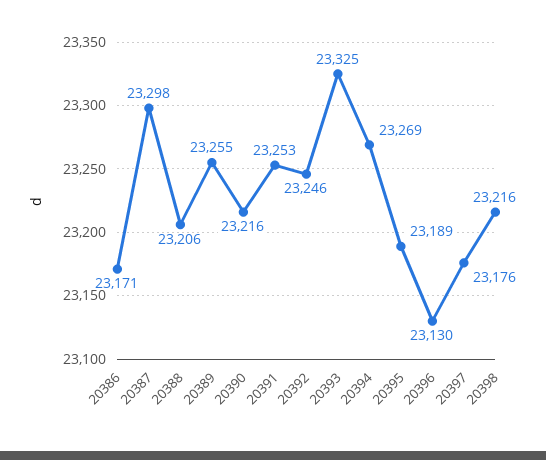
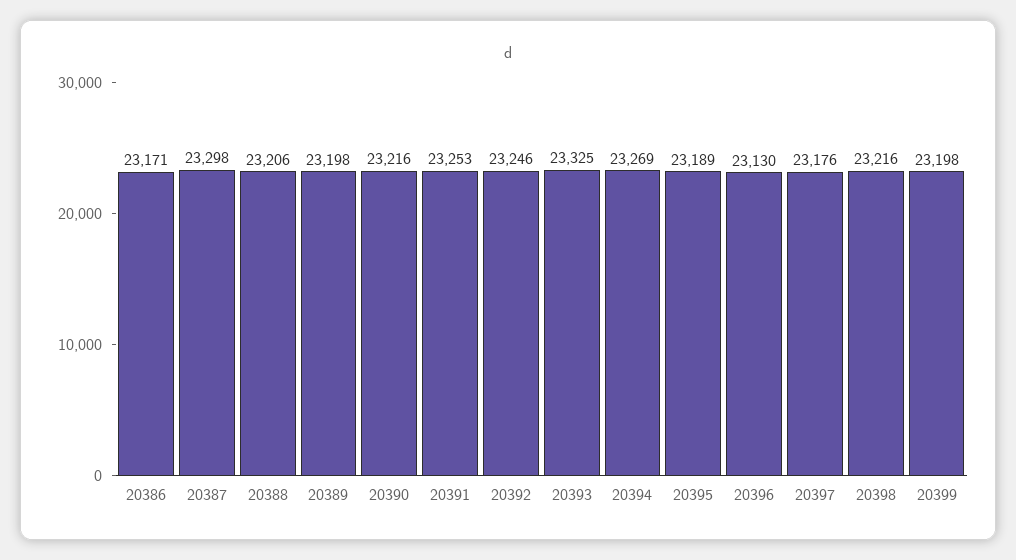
20389: 23255 -> 23198
20399: none -> 23198

